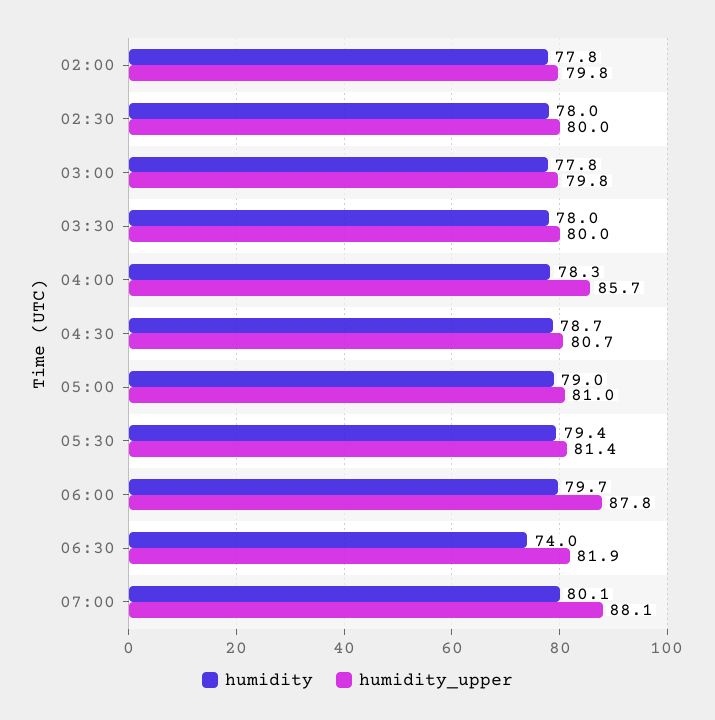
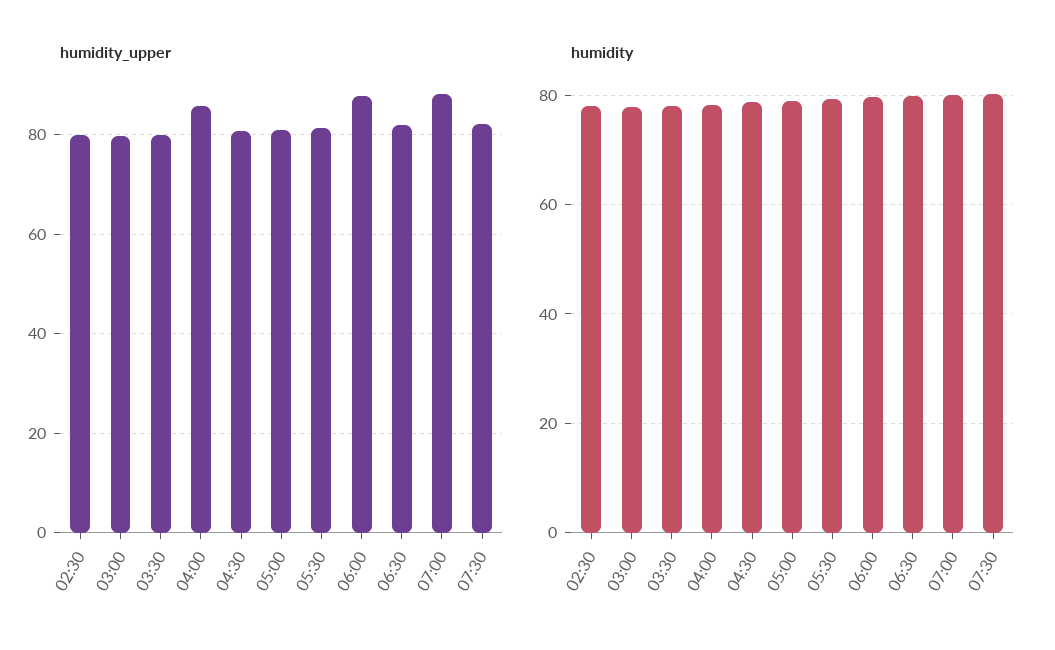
humidity, 02:00: 77.8 -> none
humidity_upper, 02:00: 79.8 -> none
humidity, 06:30: 74 -> 80
humidity_upper, 07:30: none -> 82
humidity, 07:30: none -> 80

